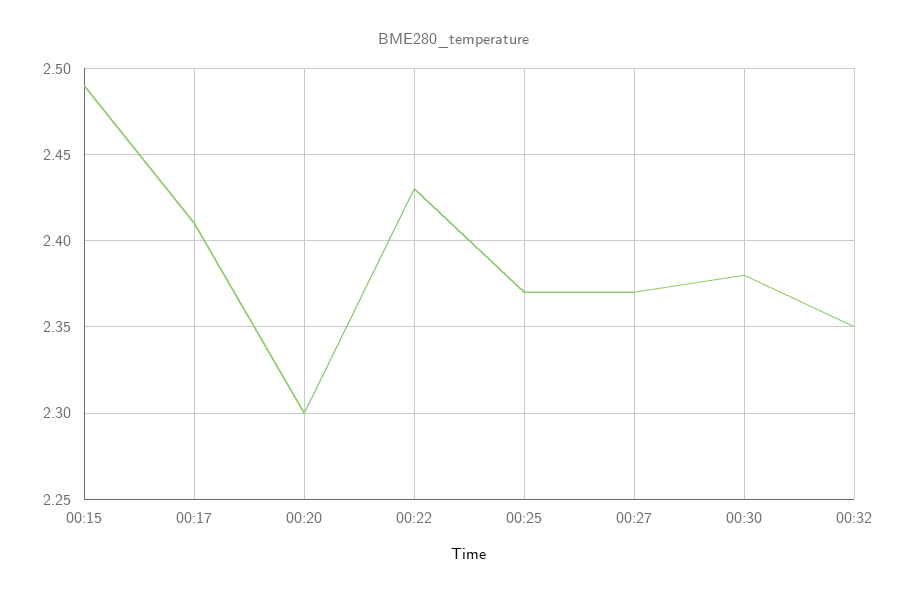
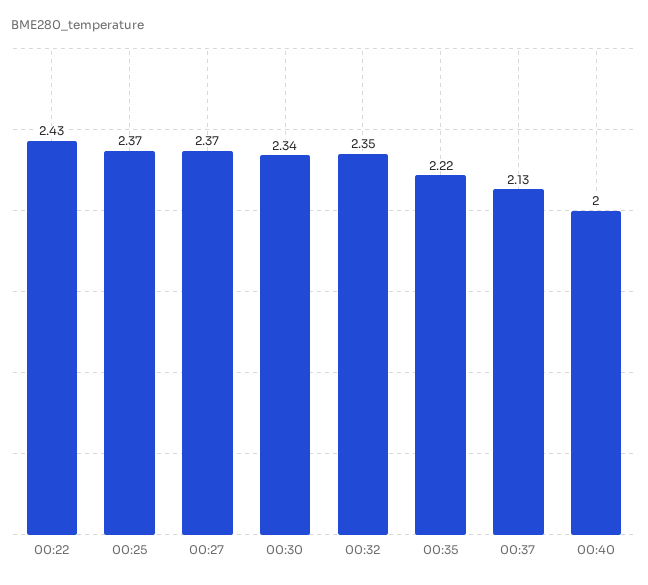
00:15: 2.49 -> none
00:17: 2.41 -> none
00:20: 2.3 -> none
00:30: 2.38 -> 2.34
00:35: none -> 2.22
00:37: none -> 2.13
00:40: none -> 2

